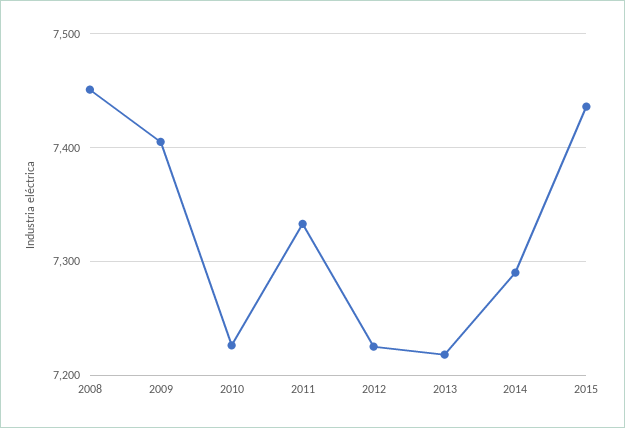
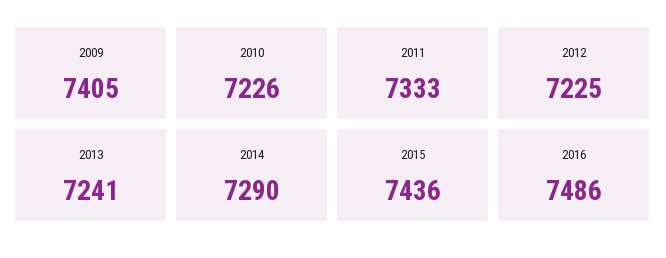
2008: 7450 -> none
2013: 7220 -> 7241
2016: none -> 7486

